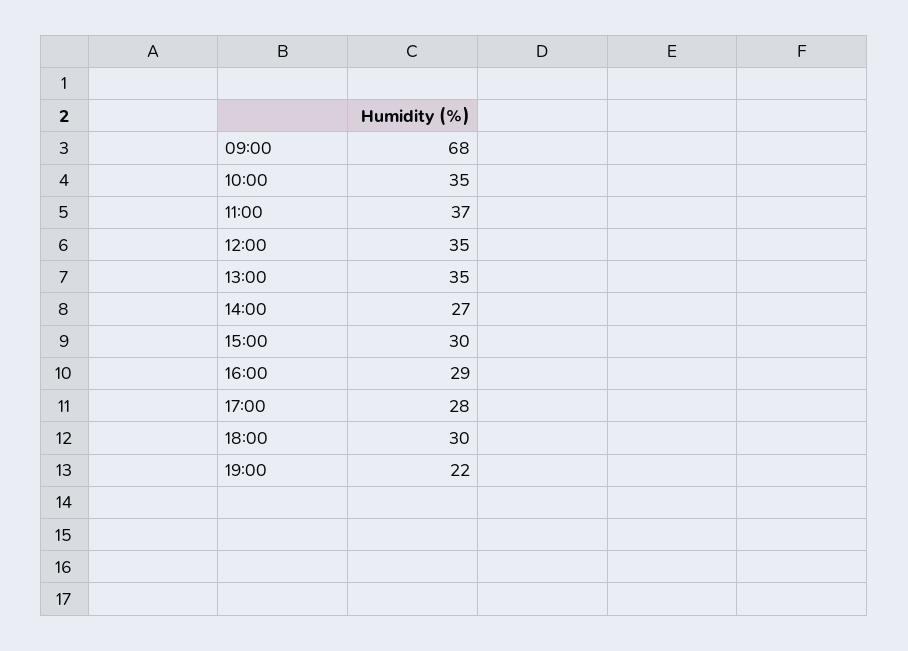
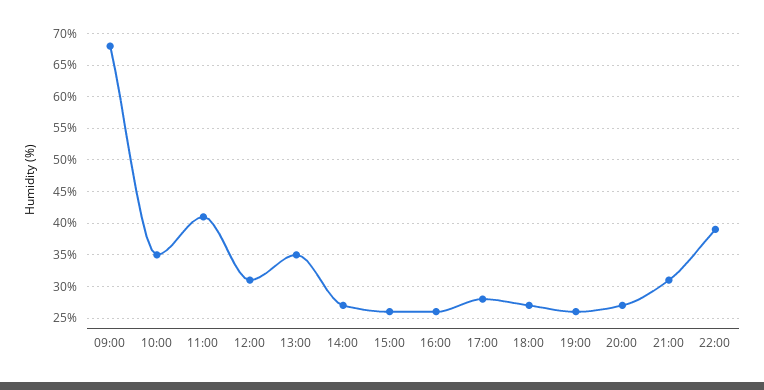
11:00: 37 -> 41
12:00: 35 -> 31
15:00: 30 -> 26
16:00: 29 -> 26
18:00: 30 -> 27
19:00: 22 -> 26
20:00: none -> 27
21:00: none -> 31
22:00: none -> 39

